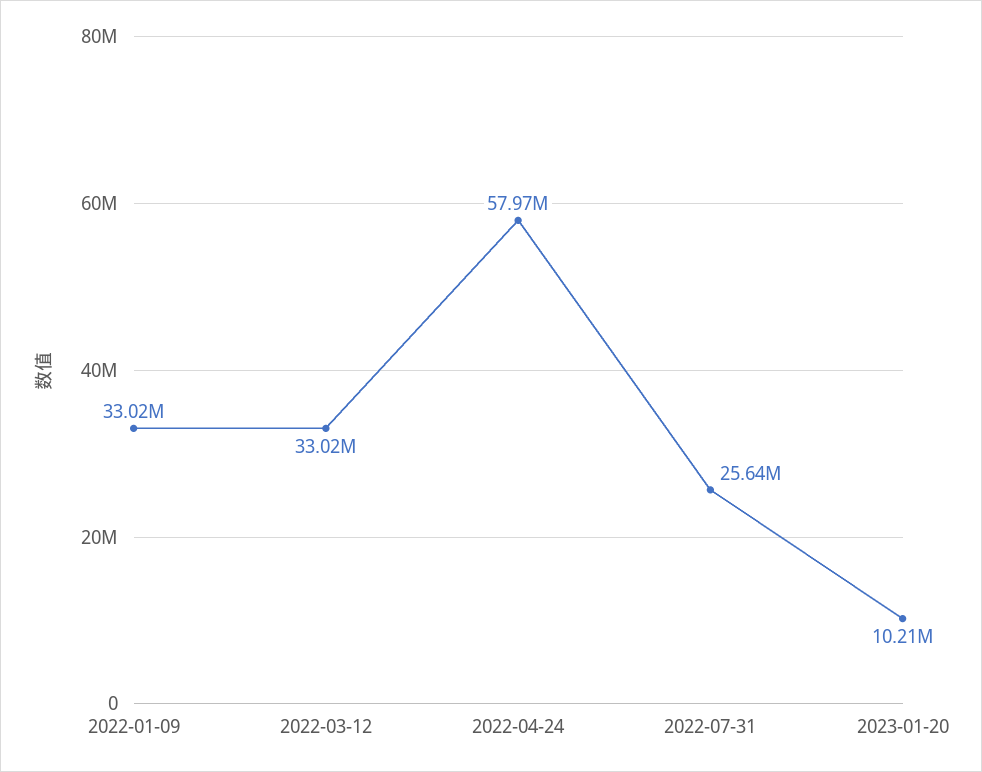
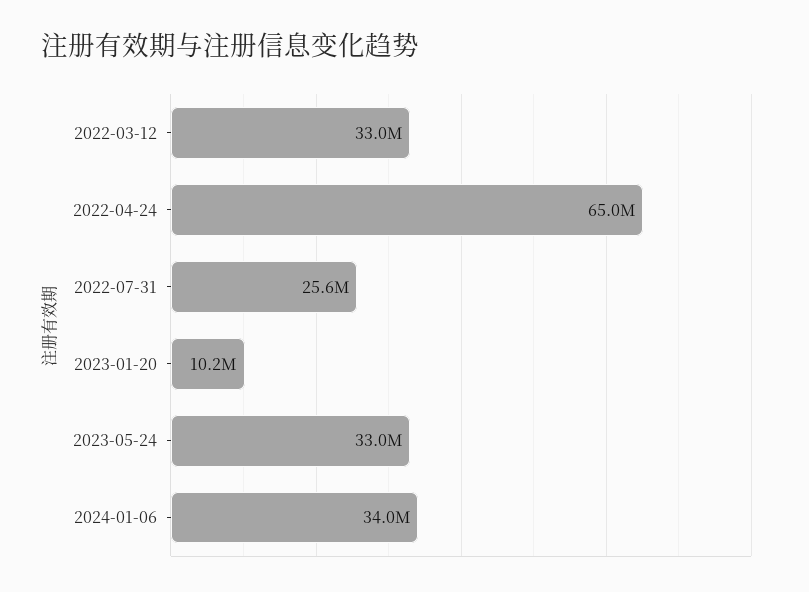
2022-01-09: 33020000 -> none
2022-04-24: 57970000 -> 65000000
2023-05-24: none -> 33000000
2024-01-06: none -> 34000000

